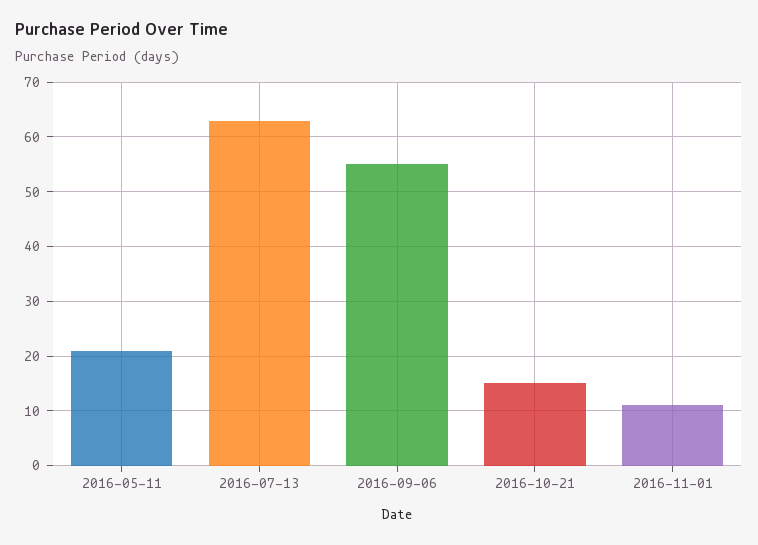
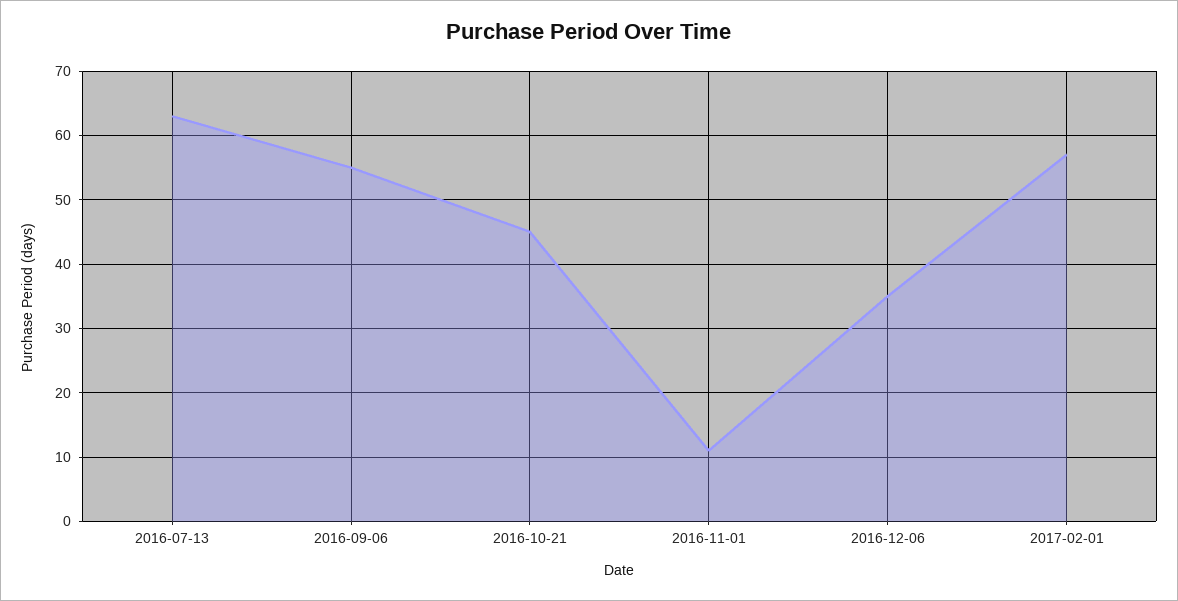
2016-05-11: 20 -> none
2016-10-21: 15 -> 45
2016-12-06: none -> 35
2017-02-01: none -> 57

